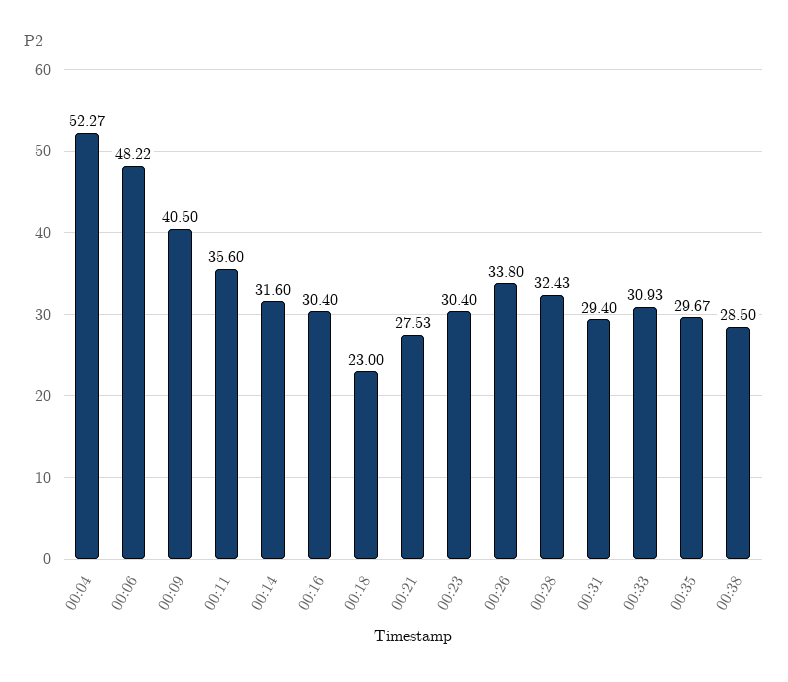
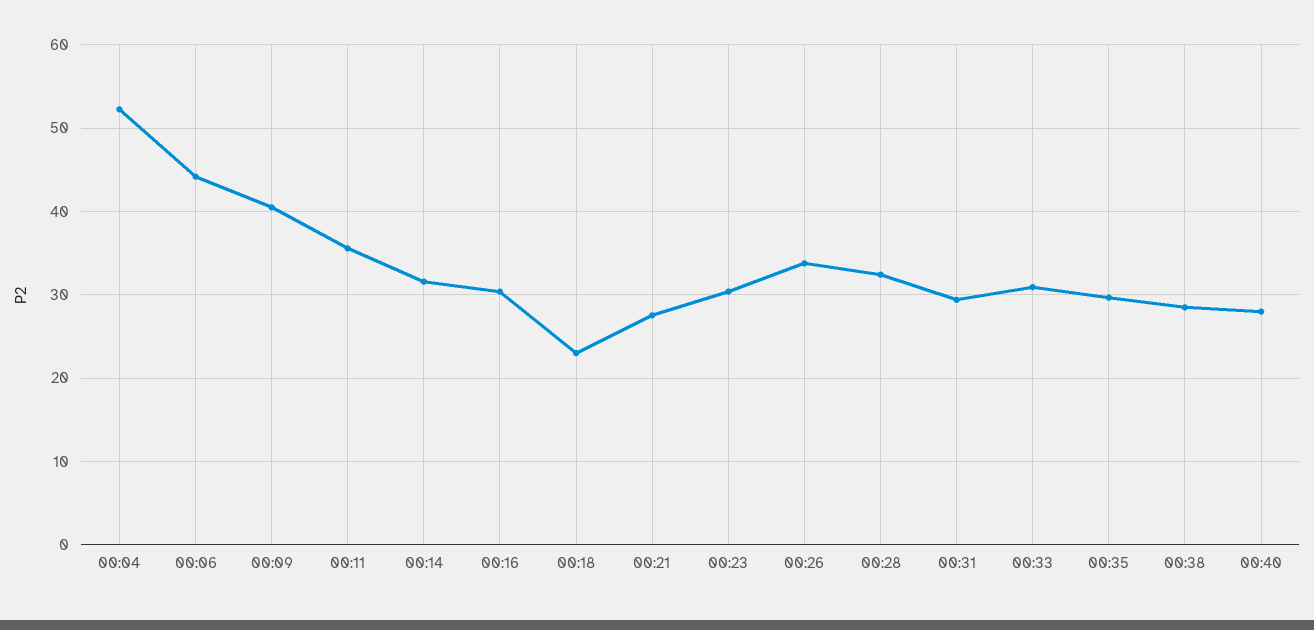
00:06: 48.22 -> 44
00:40: none -> 28

